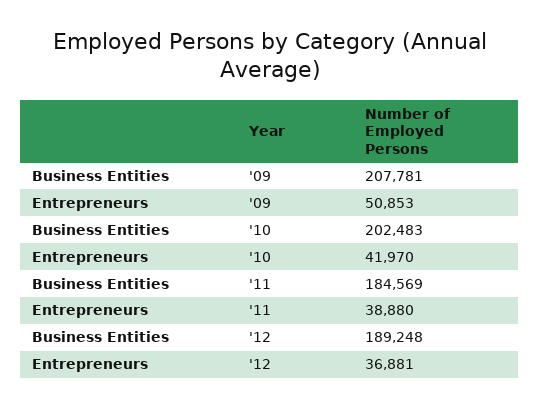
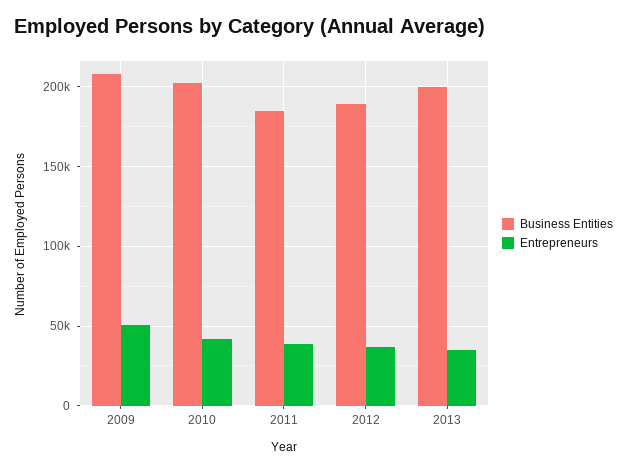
Business Entities, 2013: none -> 200000
Entrepreneurs, 2013: none -> 35000

